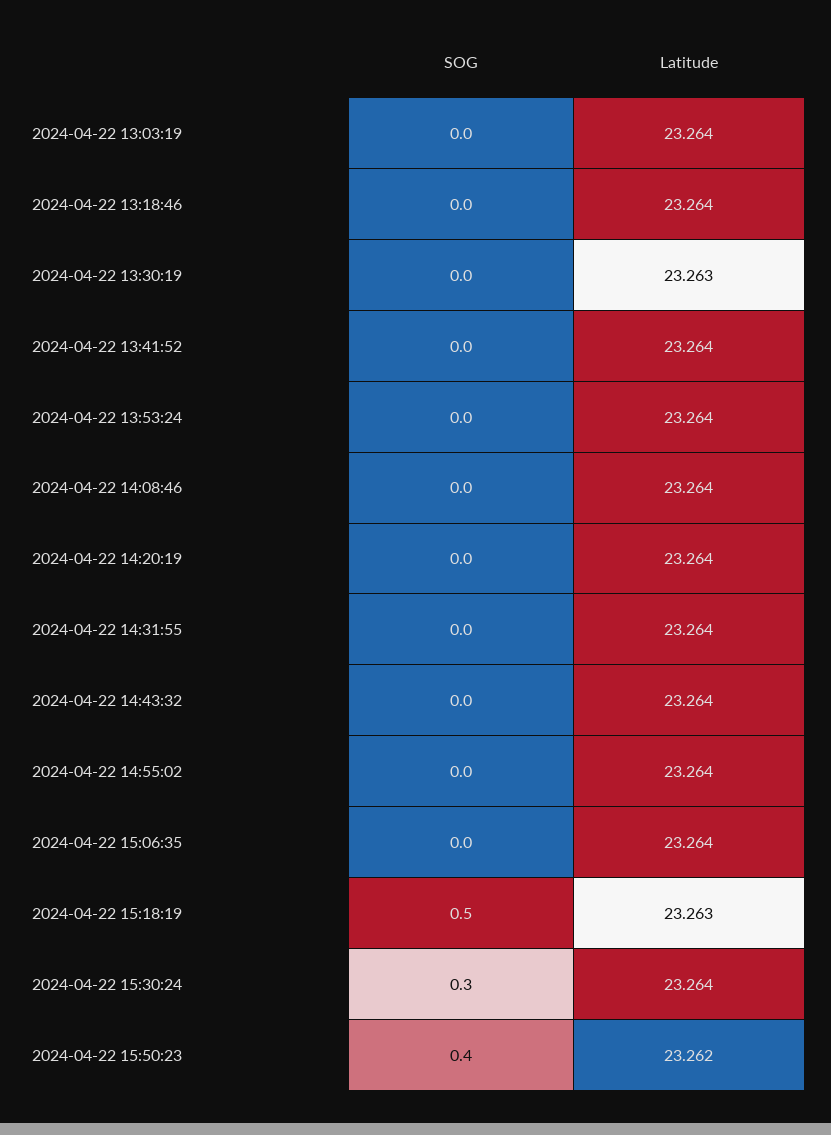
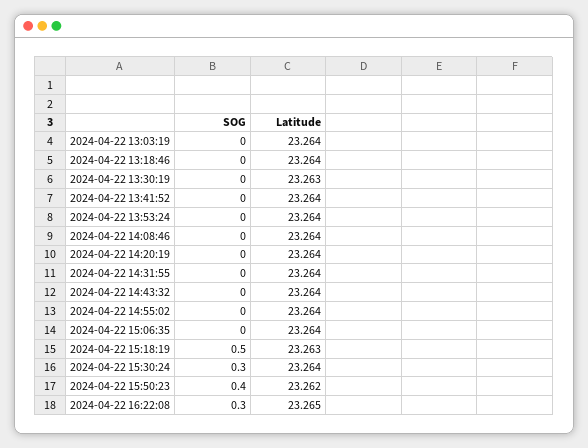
SOG, 2024-04-22 16:22:08: none -> 0.3
Latitude, 2024-04-22 16:22:08: none -> 23.265

